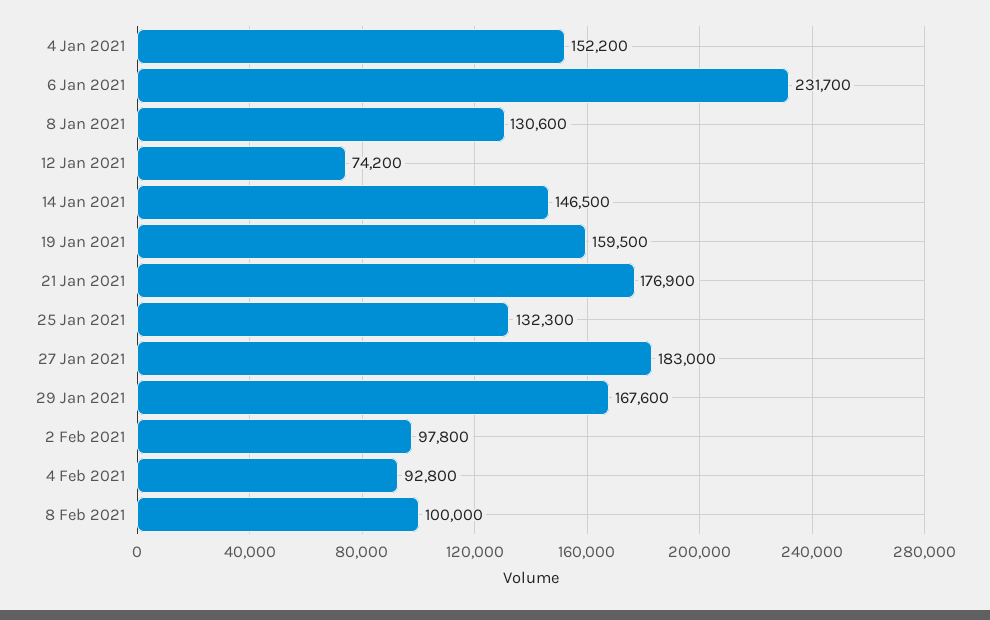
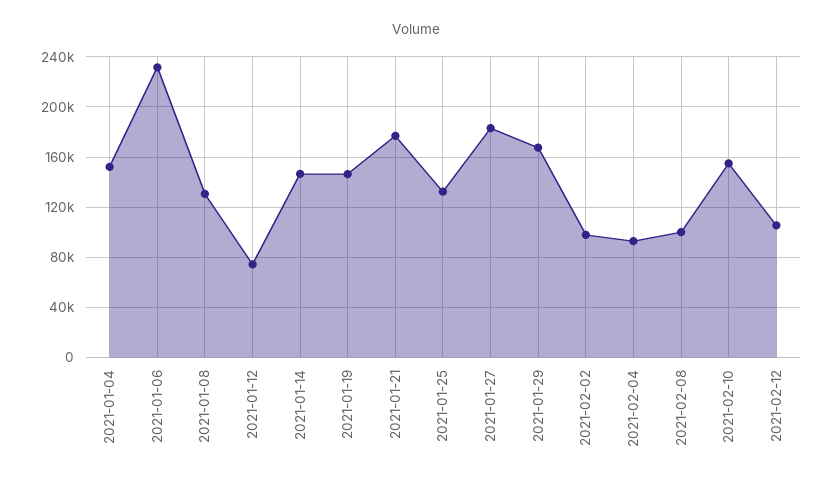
19 Jan 2021: 159500 -> 145000
2021-02-10: none -> 155000
2021-02-12: none -> 105000

